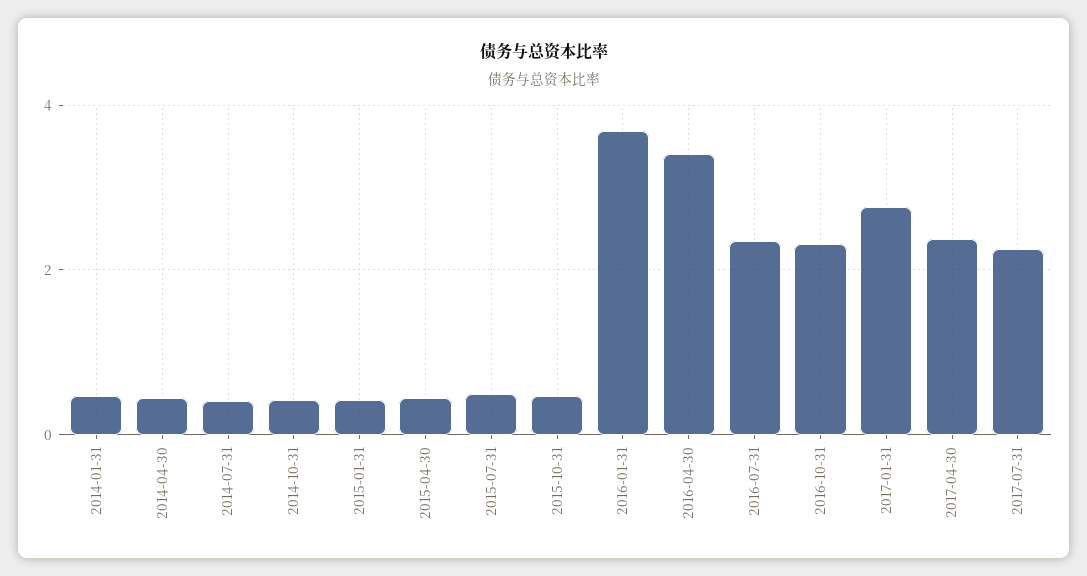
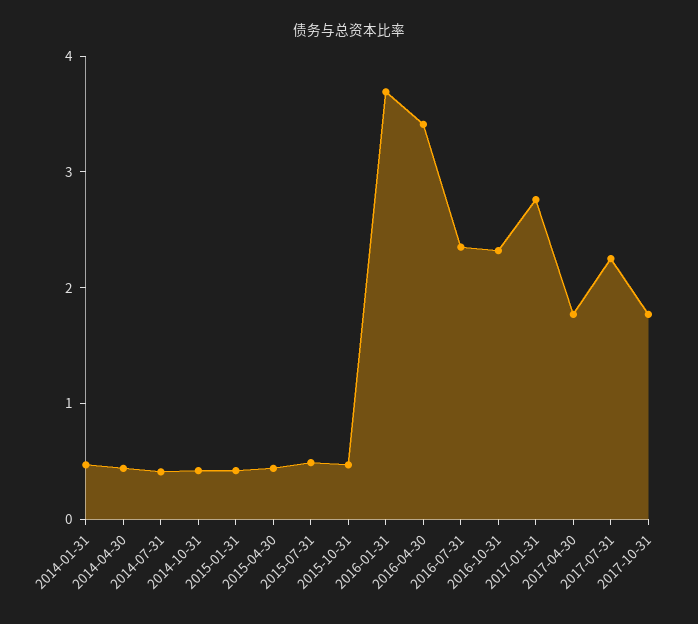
2017-04-30: 2.4 -> 1.8
2017-10-31: none -> 1.8

